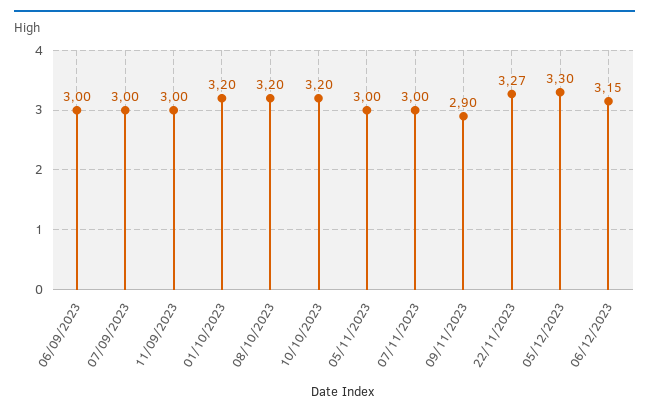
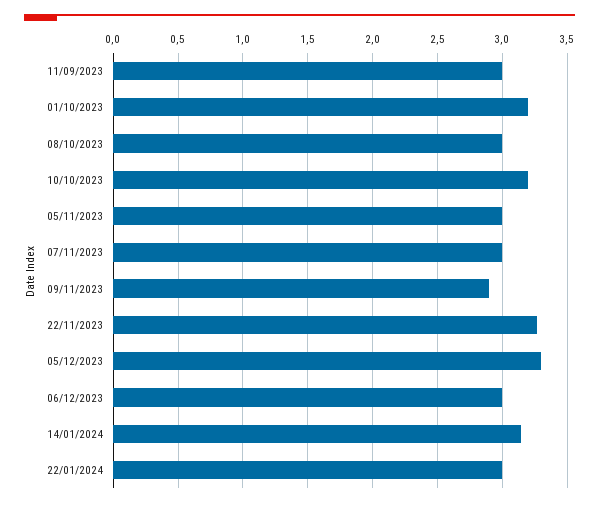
06/09/2023: 3 -> none
07/09/2023: 3 -> none
08/10/2023: 3.2 -> 3
06/12/2023: 3.15 -> 3
14/01/2024: none -> 3.15
22/01/2024: none -> 3

